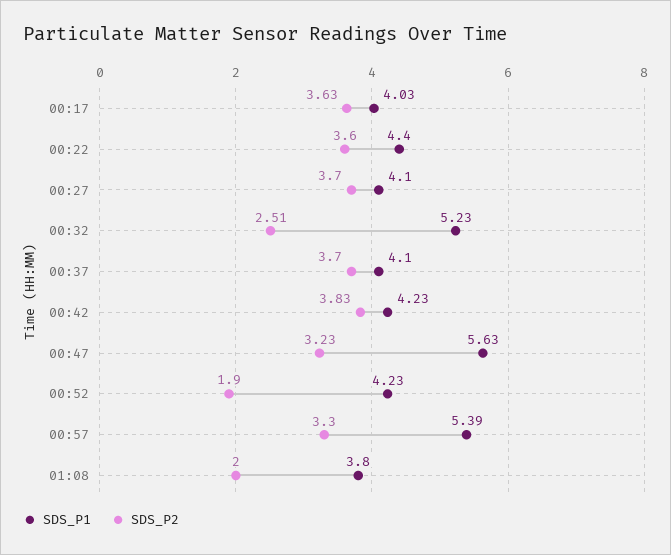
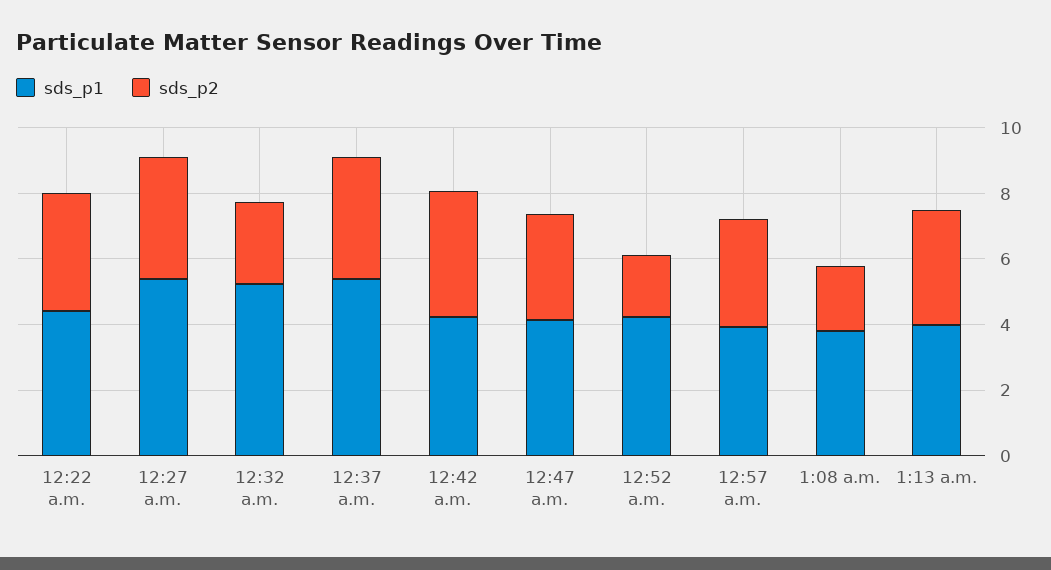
SDS_P1, 00:17: 4.03 -> none
SDS_P2, 00:17: 3.63 -> none
SDS_P1, 00:27: 4.1 -> 5.5
SDS_P1, 00:37: 4.1 -> 5.5
SDS_P1, 00:47: 5.63 -> 4
SDS_P1, 00:57: 5.39 -> 4
SDS_P1, 1:13 a.m.: none -> 4
SDS_P2, 1:13 a.m.: none -> 3.5

